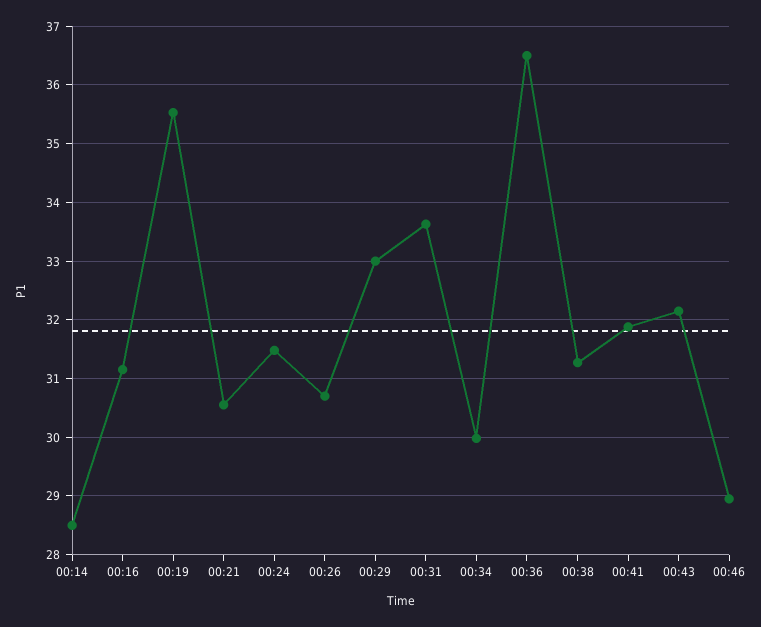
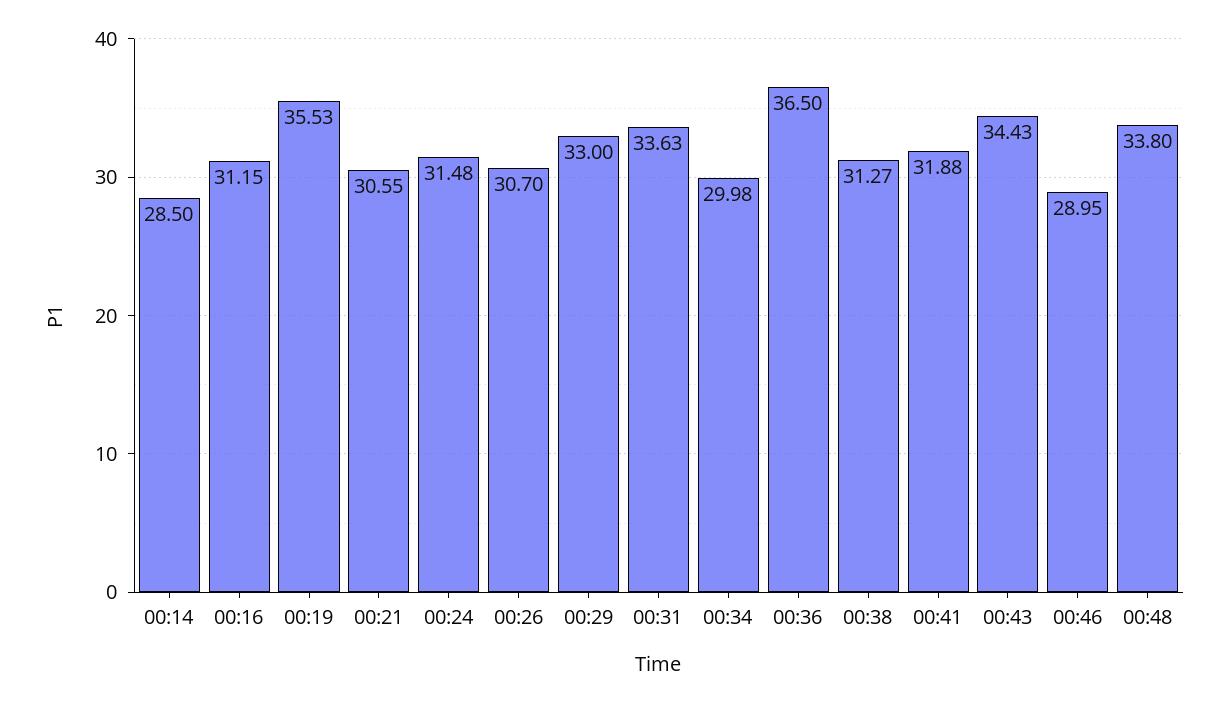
00:43: 32.2 -> 34.43
00:48: none -> 33.8

